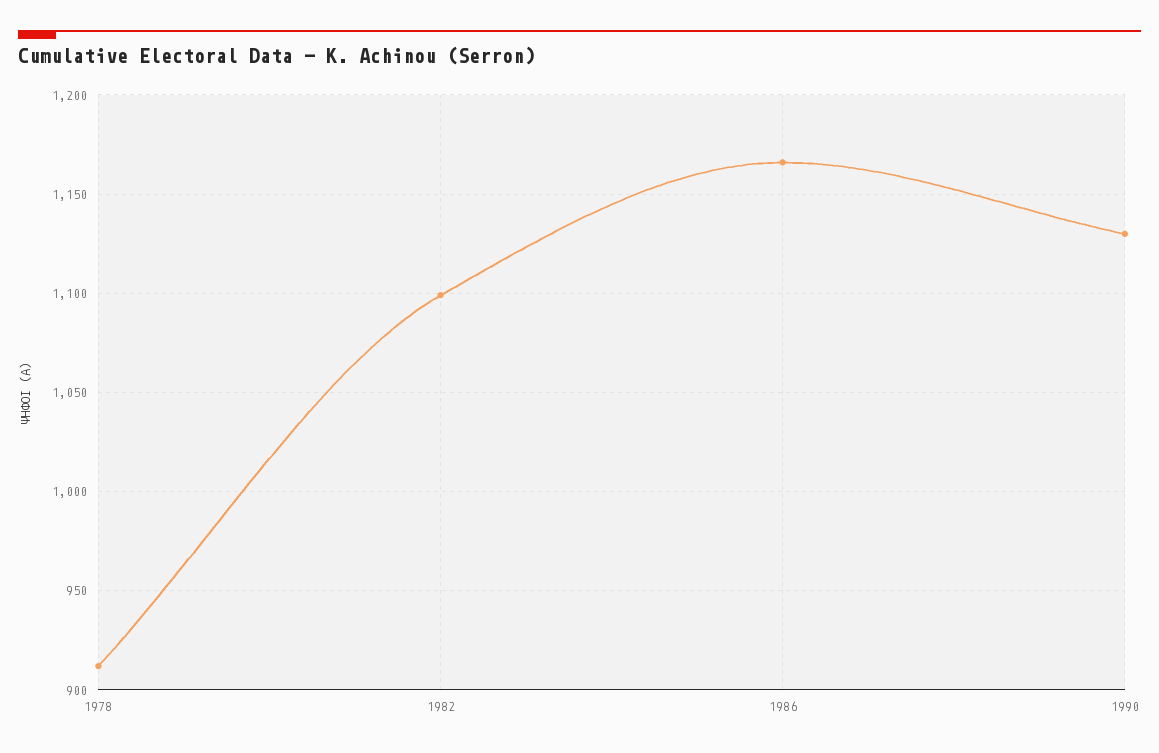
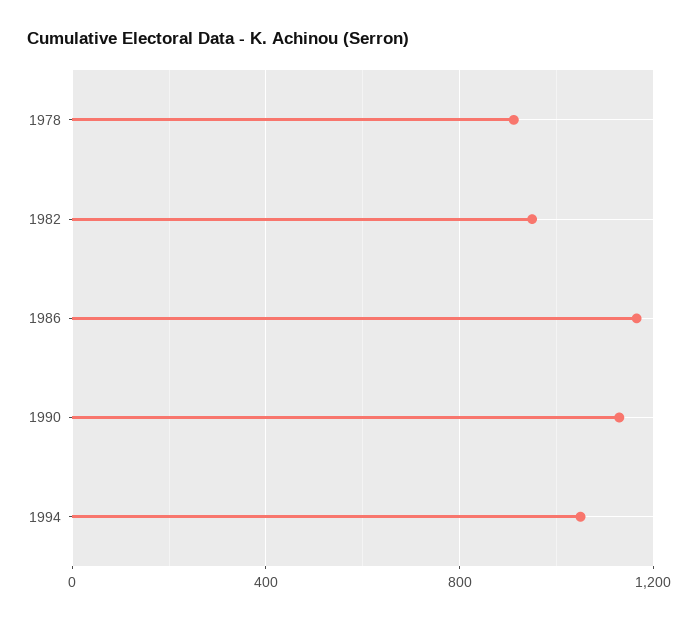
1982: 1100 -> 950
1994: none -> 1050

